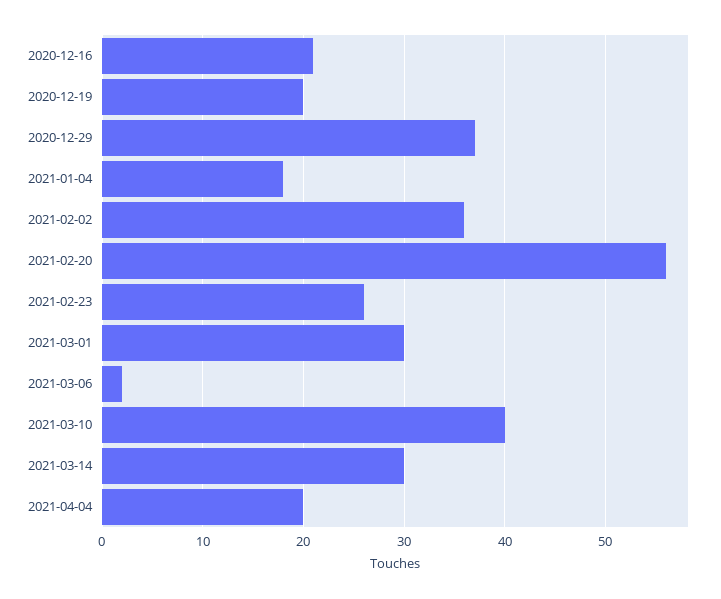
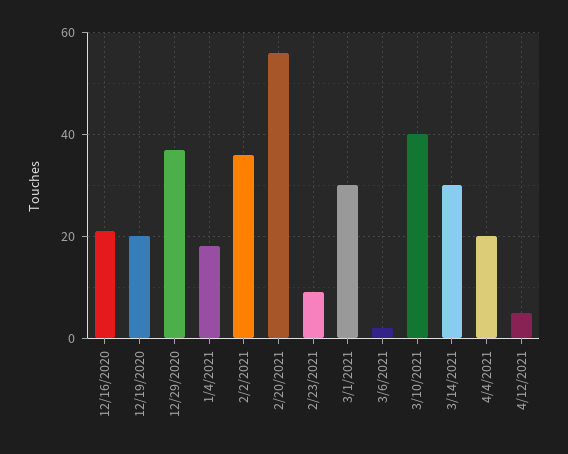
2021-02-23: 26 -> 10
4/12/2021: none -> 5

